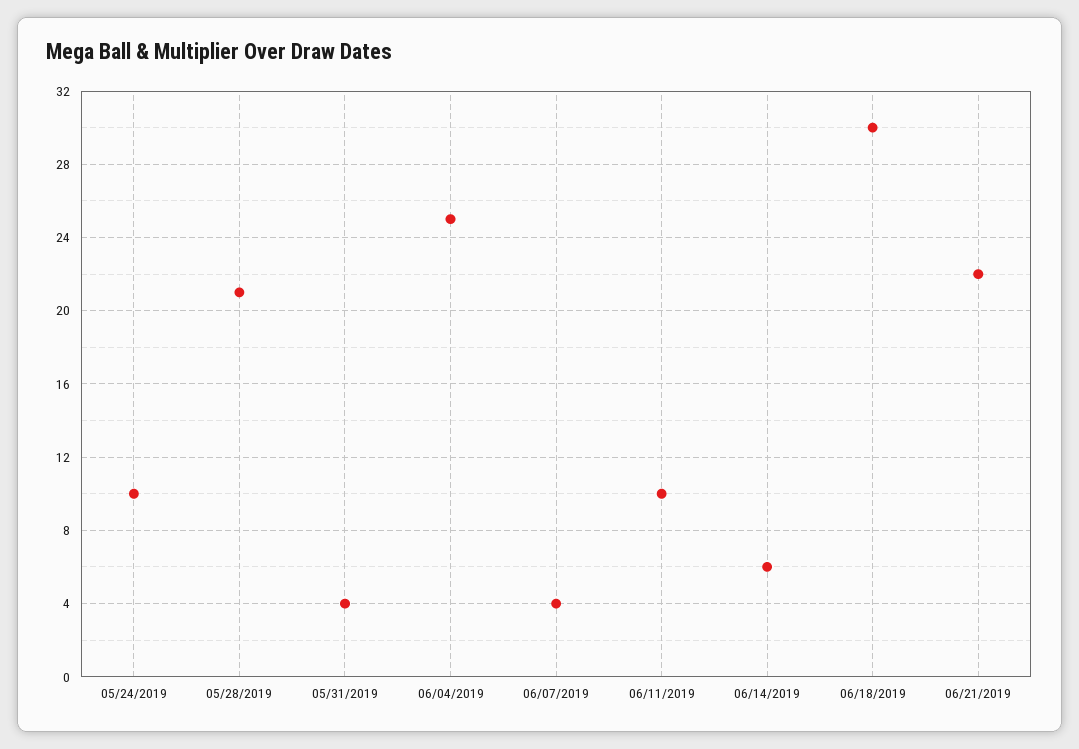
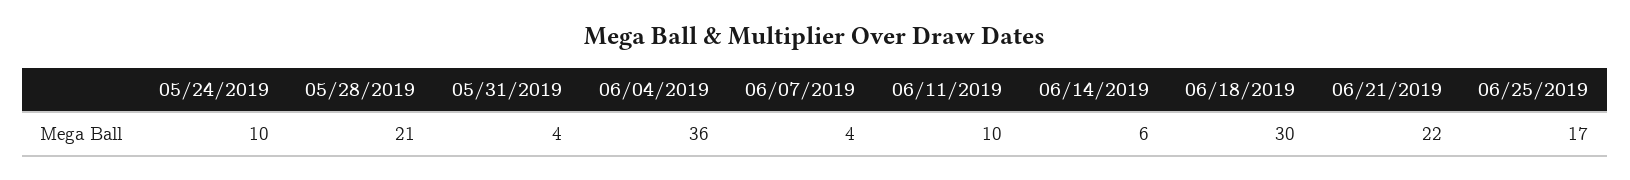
06/04/2019: 25 -> 36
06/25/2019: none -> 17

